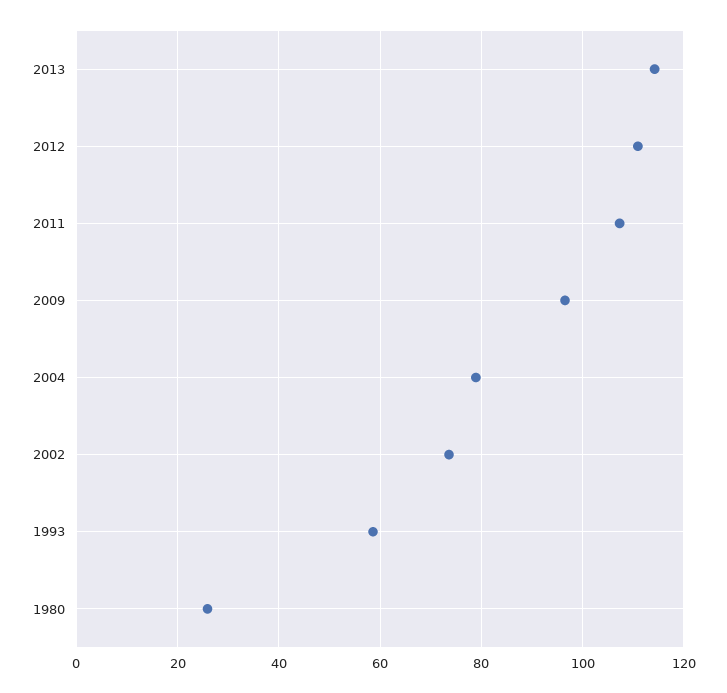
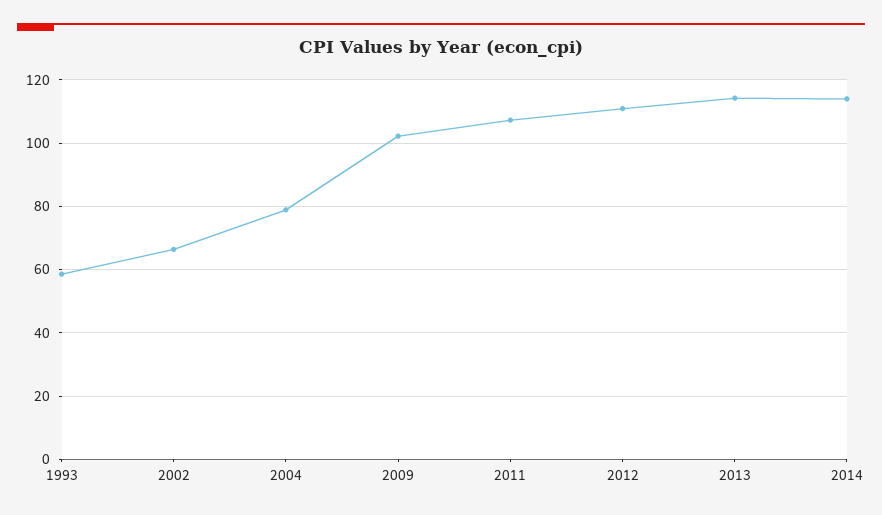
2009: 96 -> 102
2002: 74 -> 66
1980: 26 -> none
2014: none -> 114

